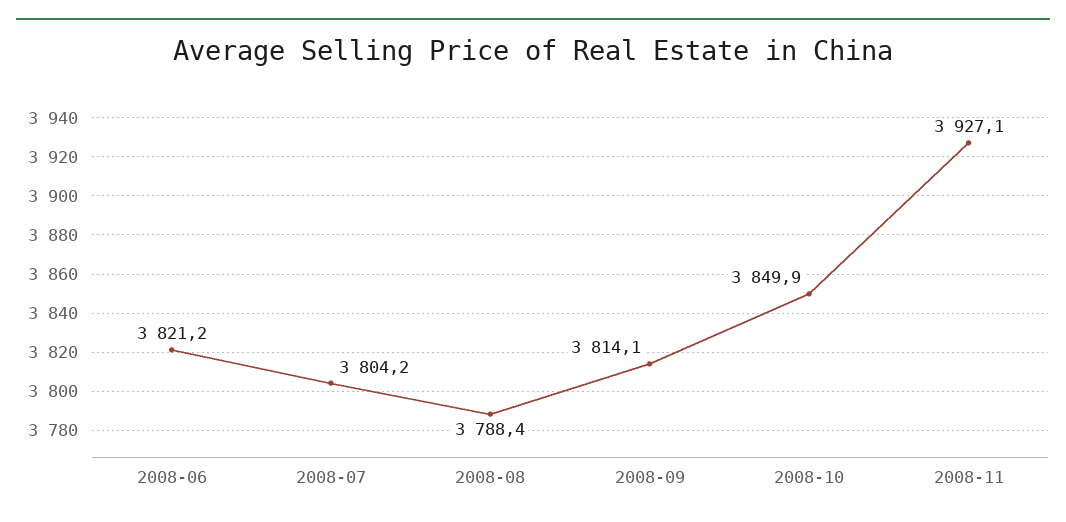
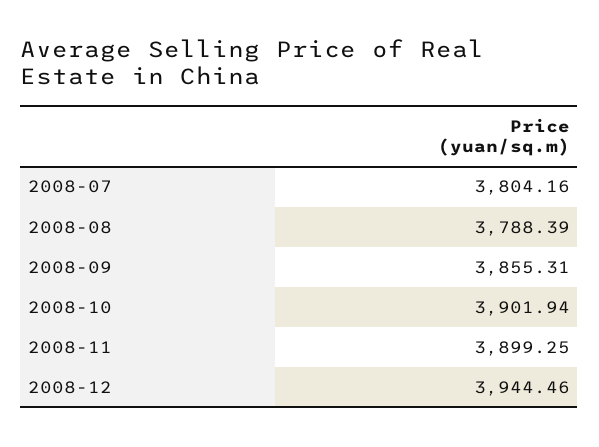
2008-06: 3821.2 -> none
2008-09: 3814.1 -> 3855.31
2008-10: 3849.9 -> 3901.94
2008-11: 3927.1 -> 3899.25
2008-12: none -> 3944.46

